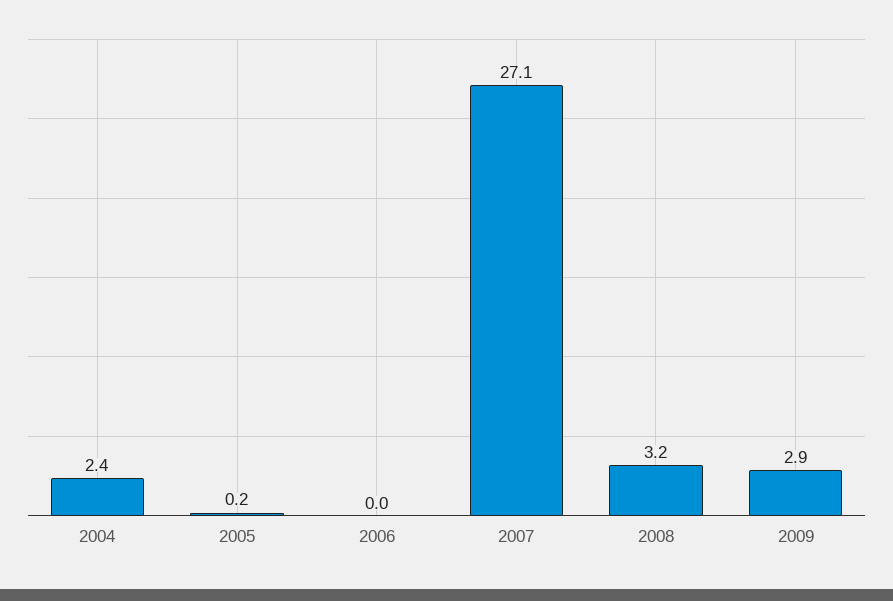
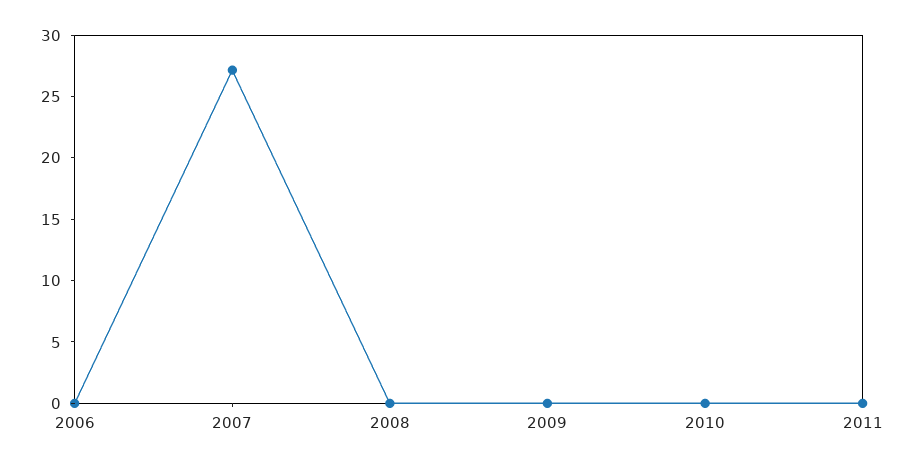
2004: 2.4 -> none
2005: 0.2 -> none
2008: 3.2 -> 0
2009: 2.9 -> 0
2010: none -> 0
2011: none -> 0

